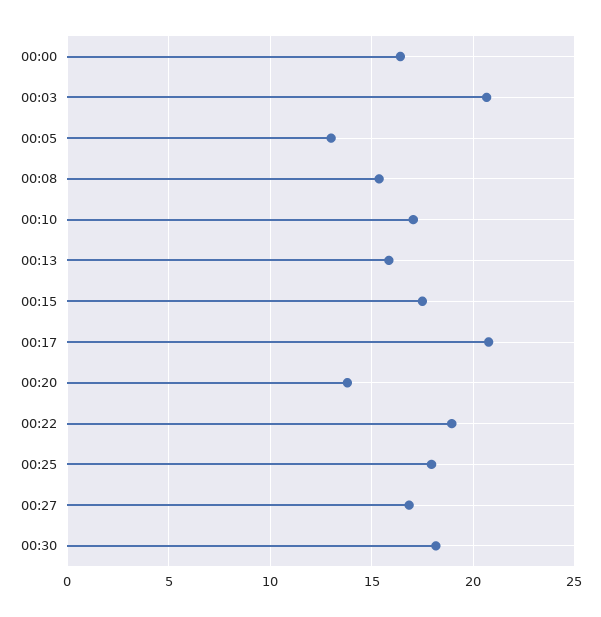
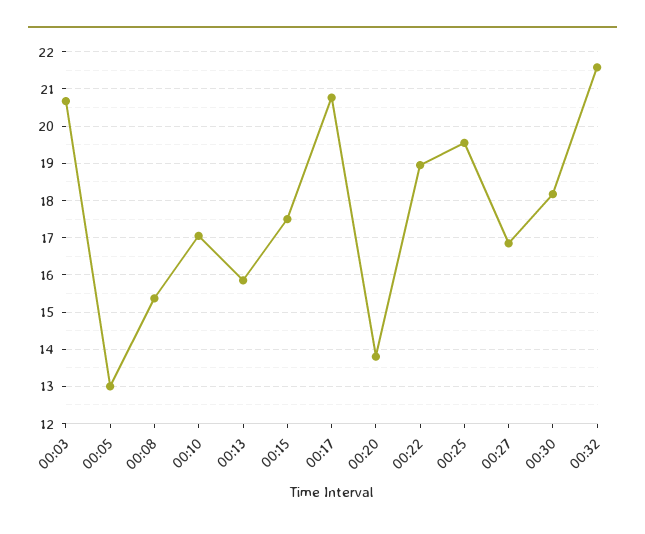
00:00: 16.5 -> none
00:25: 18 -> 19.6
00:32: none -> 21.6

